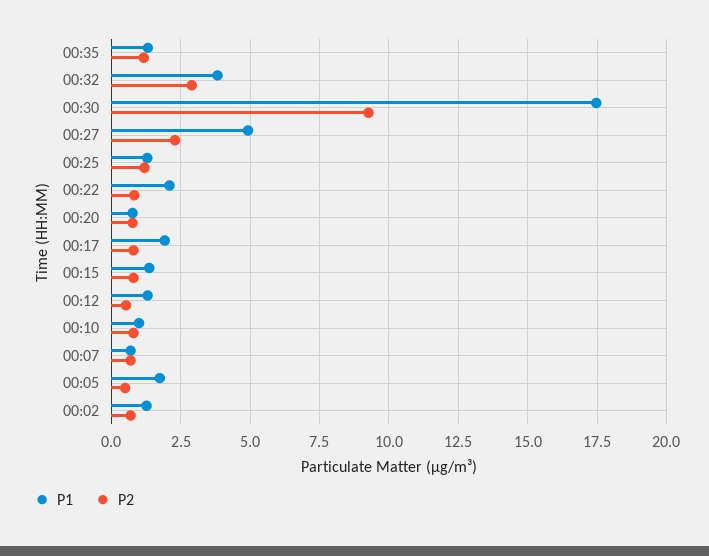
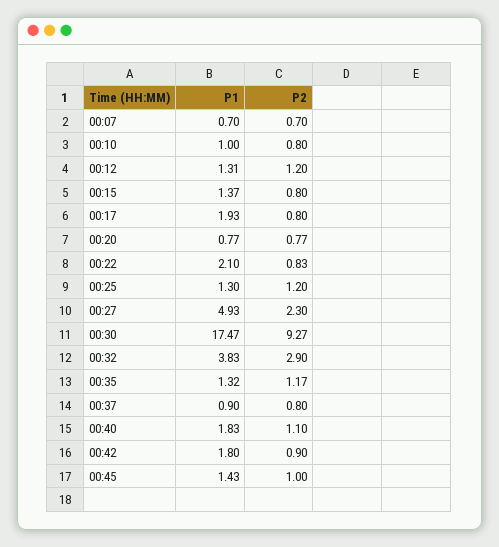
P2, 00:12: 0.5 -> 1.2
P1, 00:05: 1.75 -> none
P2, 00:05: 0.5 -> none
P1, 00:02: 1.25 -> none
P2, 00:02: 0.75 -> none
P1, 00:37: none -> 0.9
P2, 00:37: none -> 0.8
P1, 00:40: none -> 1.83
P2, 00:40: none -> 1.1
P1, 00:42: none -> 1.8
P2, 00:42: none -> 0.9
P1, 00:45: none -> 1.43
P2, 00:45: none -> 1

